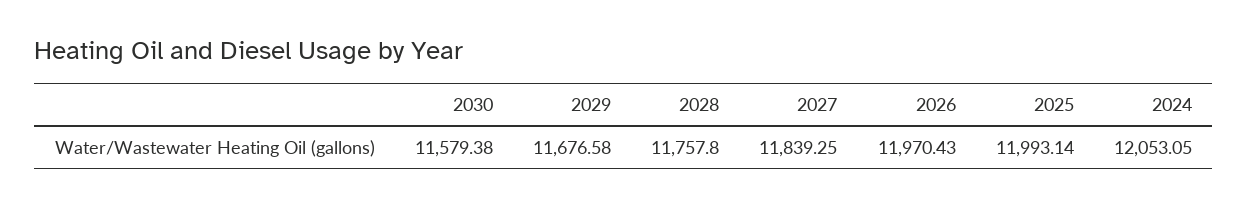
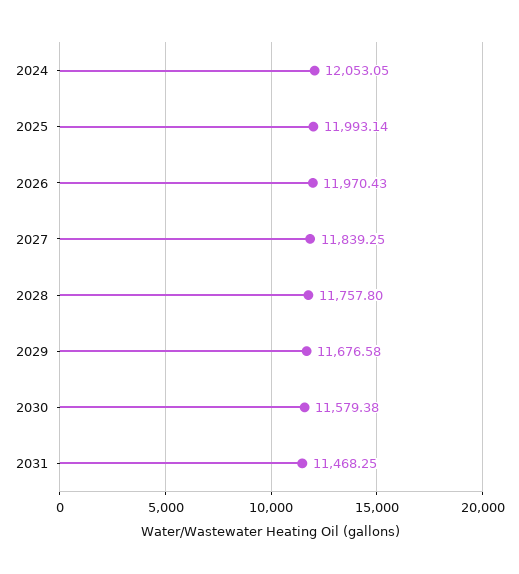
2031: none -> 11468.25

